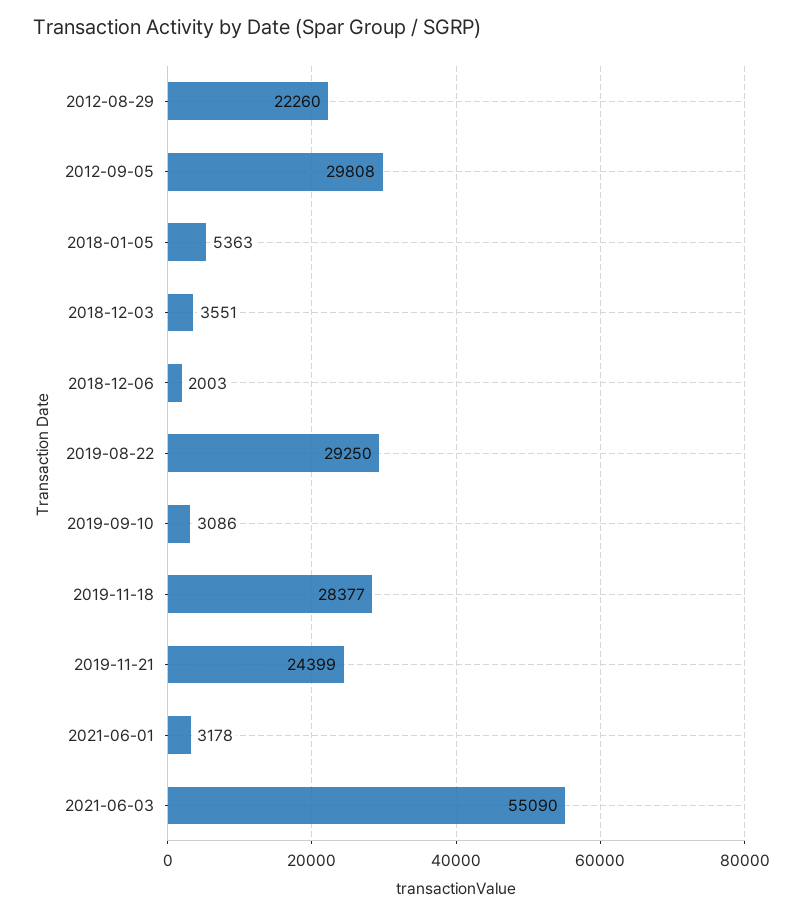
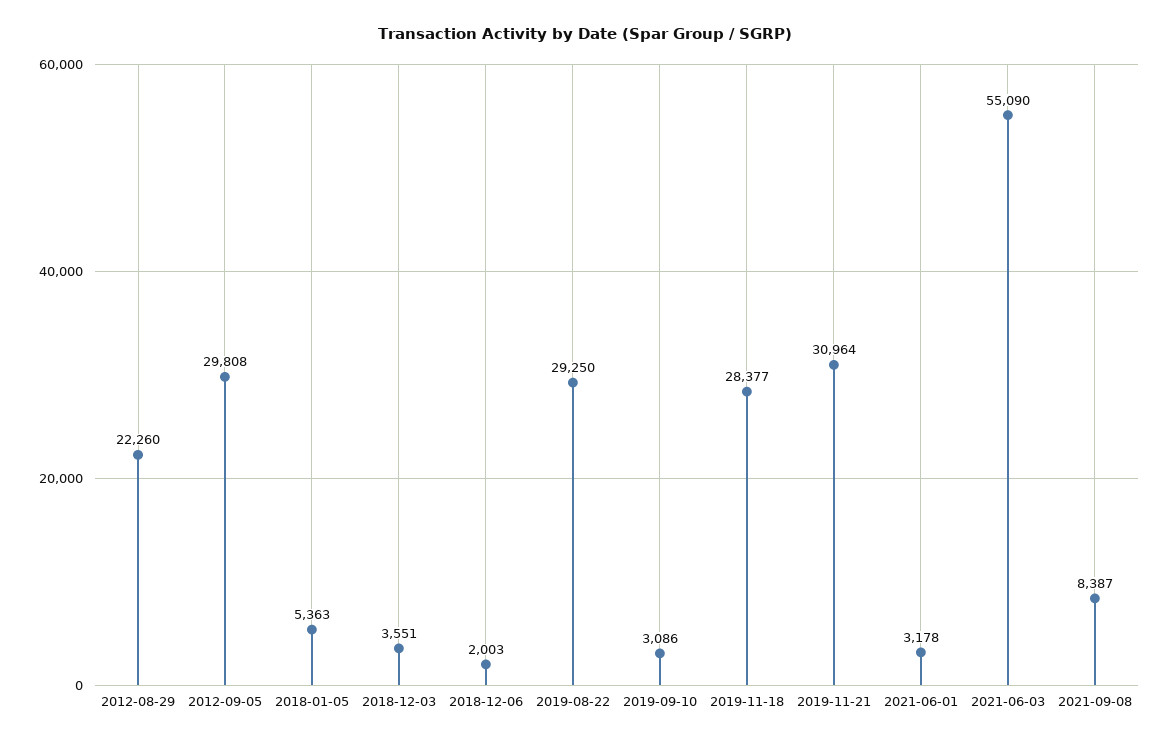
2019-11-21: 24399 -> 30964
2021-09-08: none -> 8387

